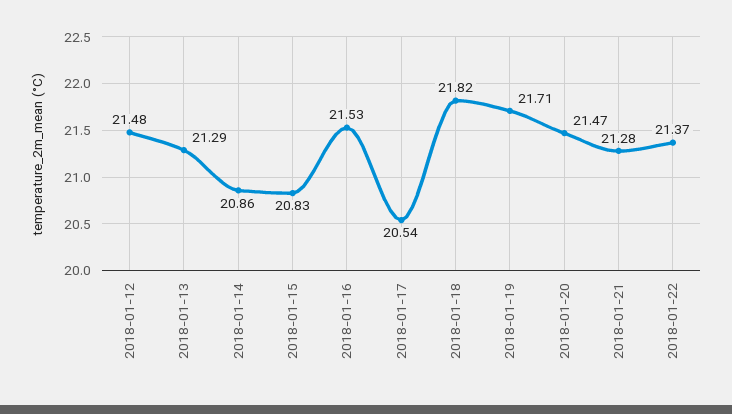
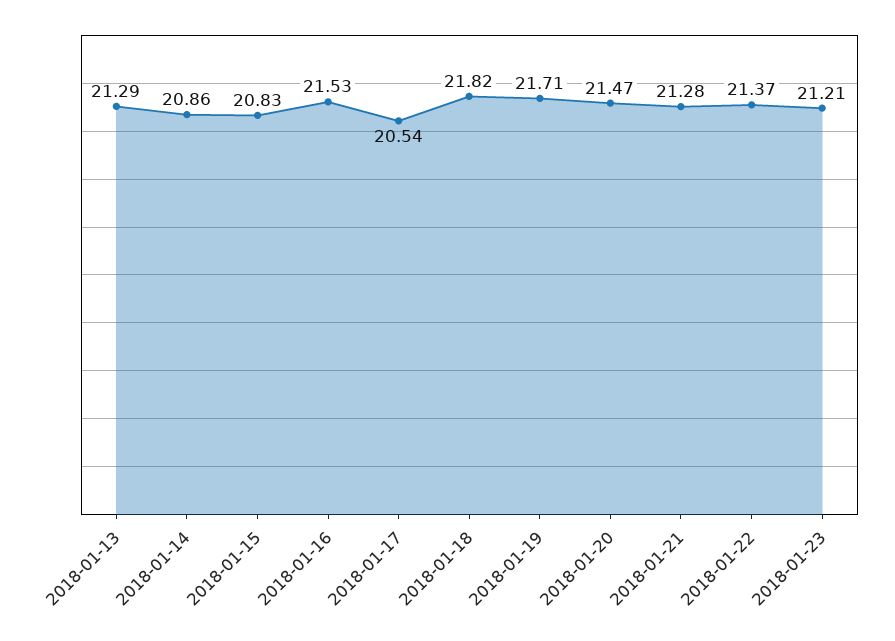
2018-01-12: 21.48 -> none
2018-01-23: none -> 21.21

